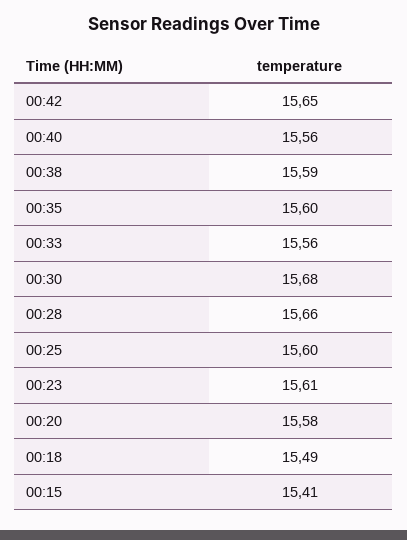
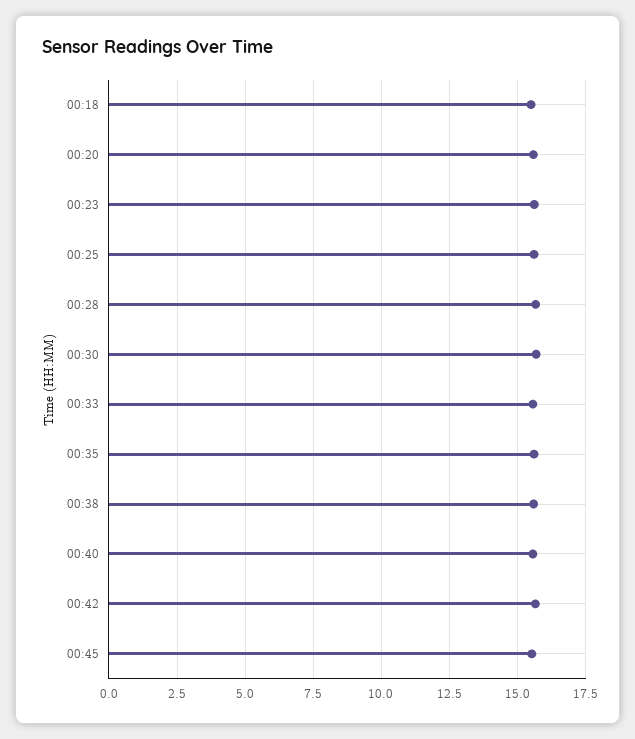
00:15: 15.41 -> none
00:45: none -> 15.5

